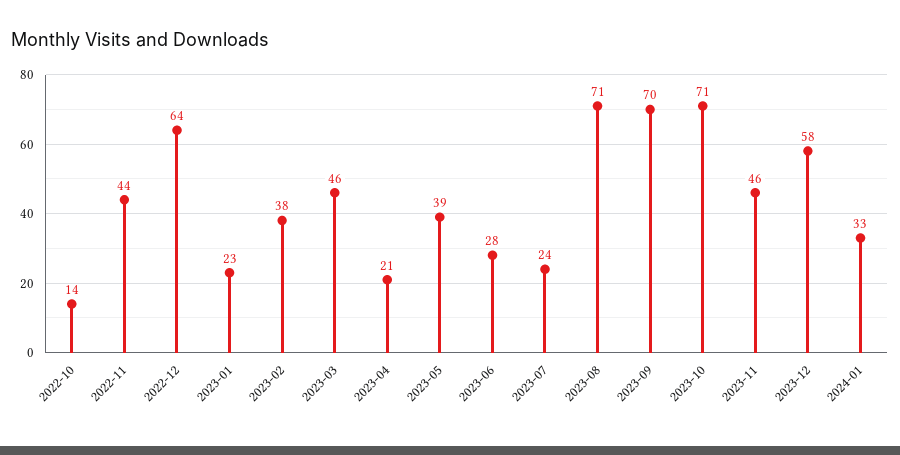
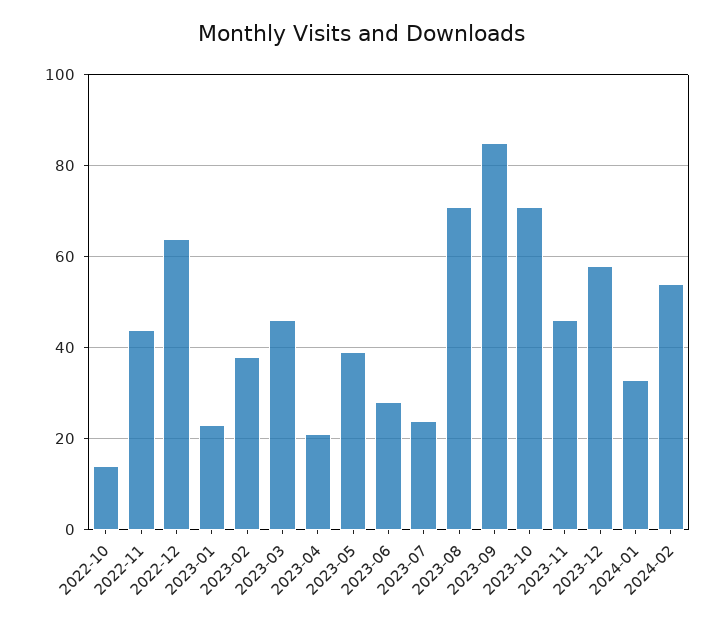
2023-09: 70 -> 85
2024-02: none -> 55

